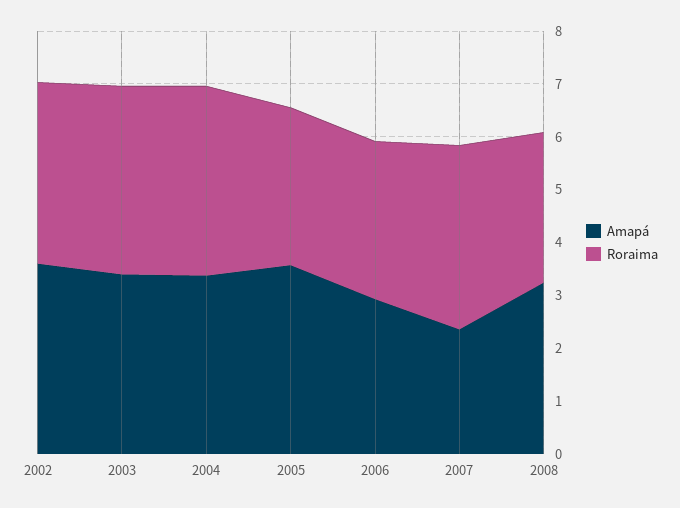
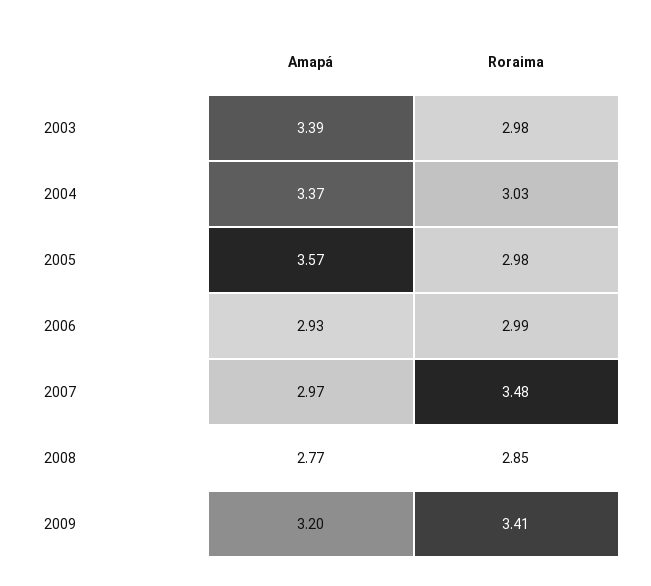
Amapá, 2002: 3.6 -> none
Roraima, 2002: 3.4 -> none
Roraima, 2003: 3.6 -> 2.98
Roraima, 2004: 3.6 -> 3.03
Amapá, 2007: 2.4 -> 2.97
Amapá, 2008: 3.2 -> 2.77
Amapá, 2009: none -> 3.2
Roraima, 2009: none -> 3.41

